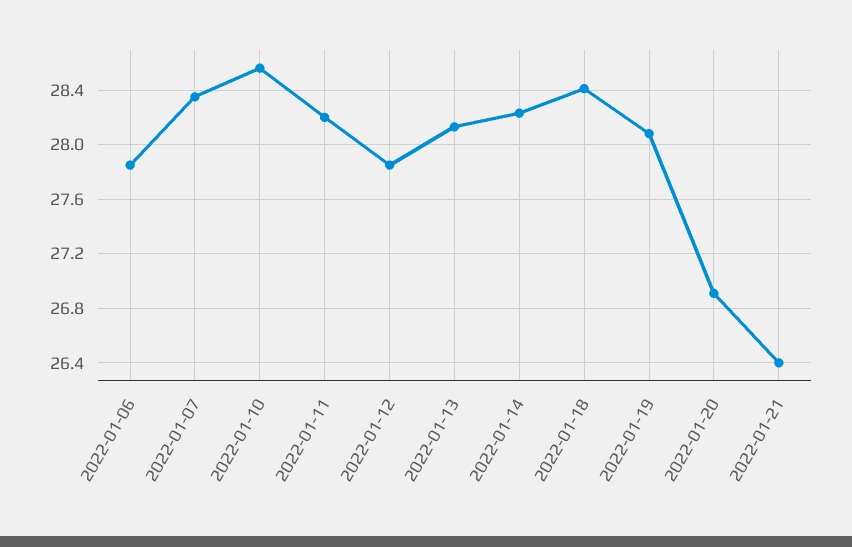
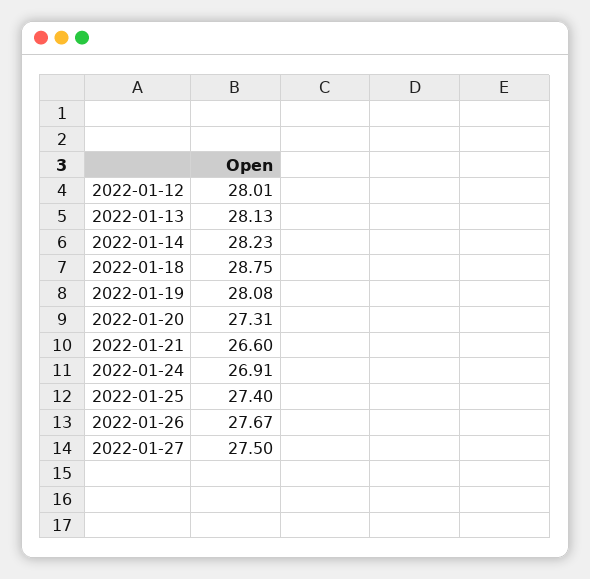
2022-01-06: 27.85 -> none
2022-01-07: 28.35 -> none
2022-01-10: 28.55 -> none
2022-01-11: 28.2 -> none
2022-01-12: 27.85 -> 28.01
2022-01-18: 28.4 -> 28.75
2022-01-20: 26.9 -> 27.31
2022-01-21: 26.4 -> 26.6
2022-01-24: none -> 26.91
2022-01-25: none -> 27.4
2022-01-26: none -> 27.67
2022-01-27: none -> 27.5

